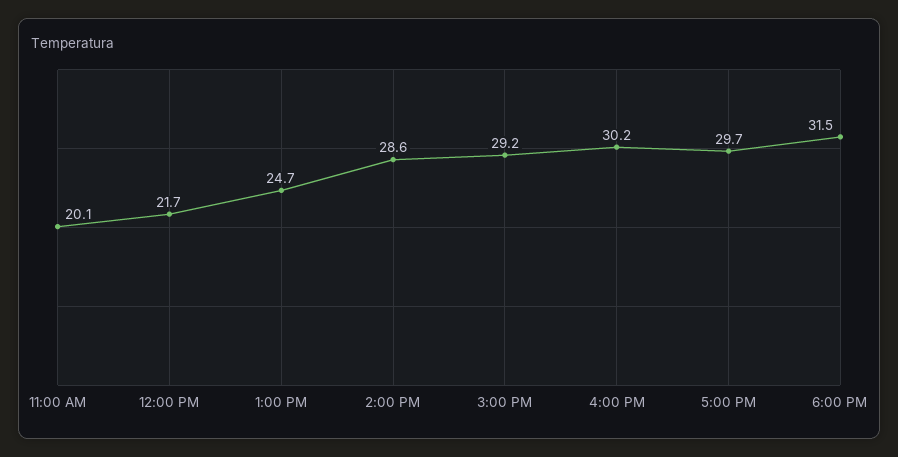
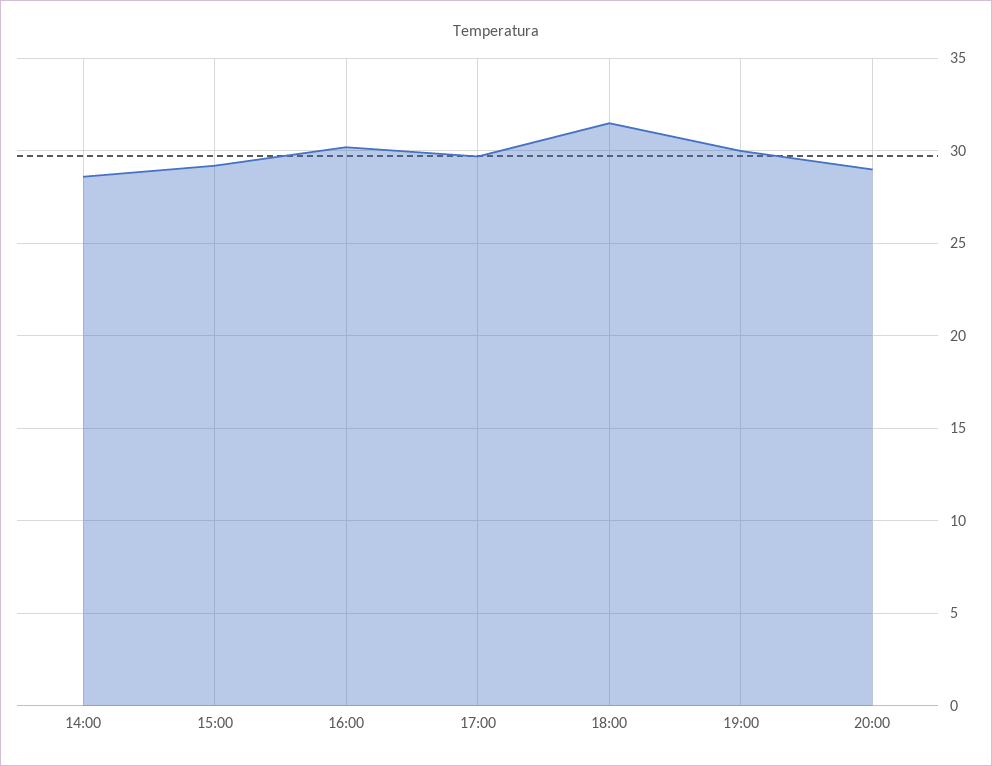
11:00 AM: 20.1 -> none
12:00 PM: 21.7 -> none
1:00 PM: 24.7 -> none
19:00: none -> 30
20:00: none -> 29

